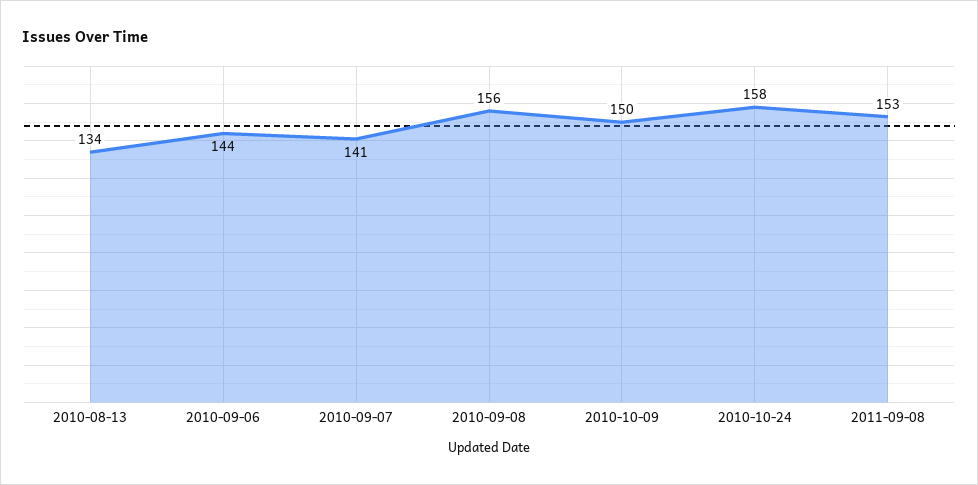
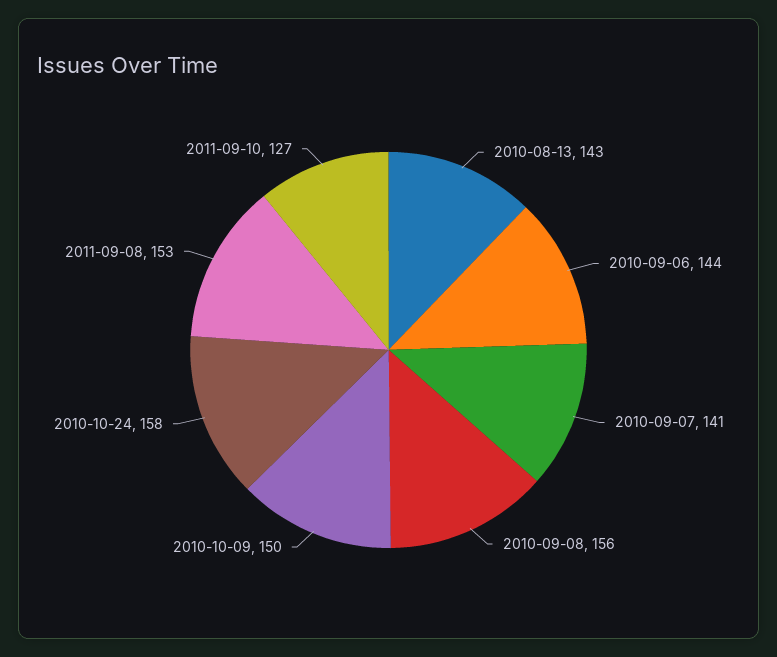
2010-08-13: 134 -> 143
2011-09-10: none -> 127

